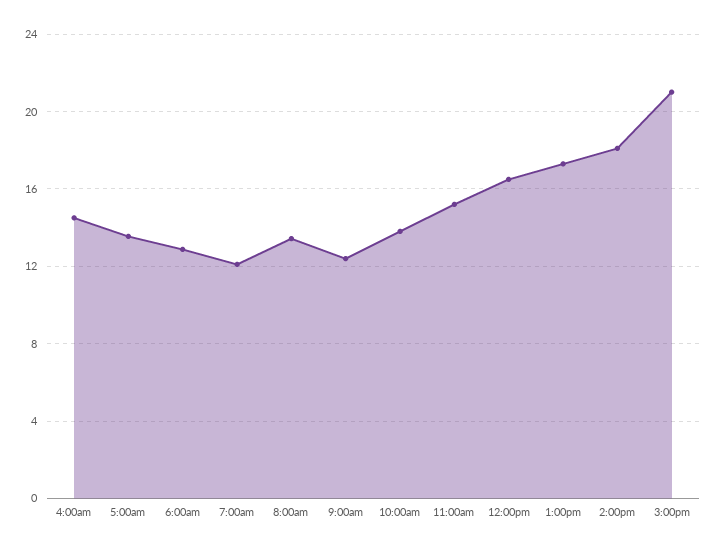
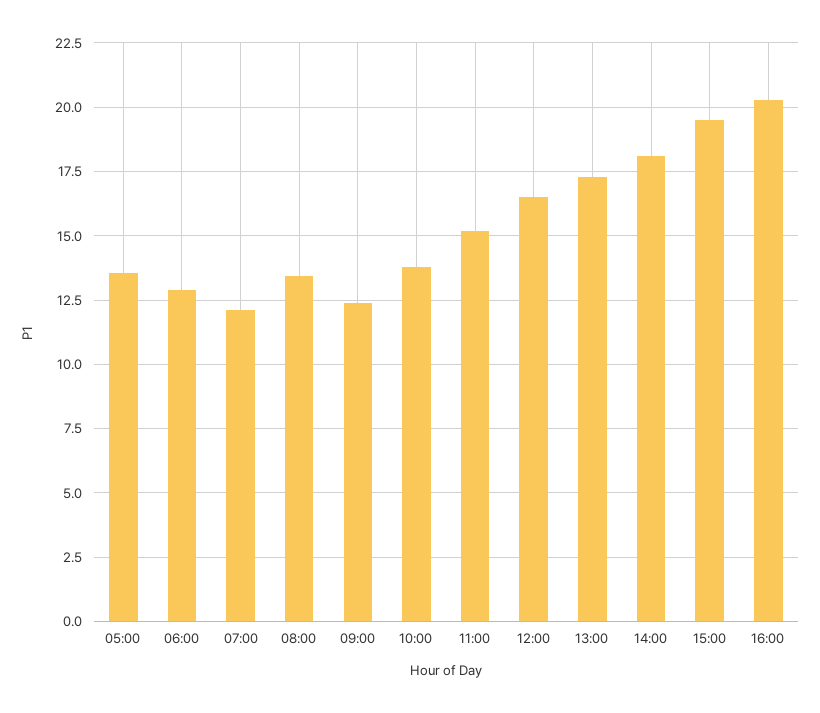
4:00am: 14.5 -> none
3:00pm: 21 -> 19.5
16:00: none -> 20.25

